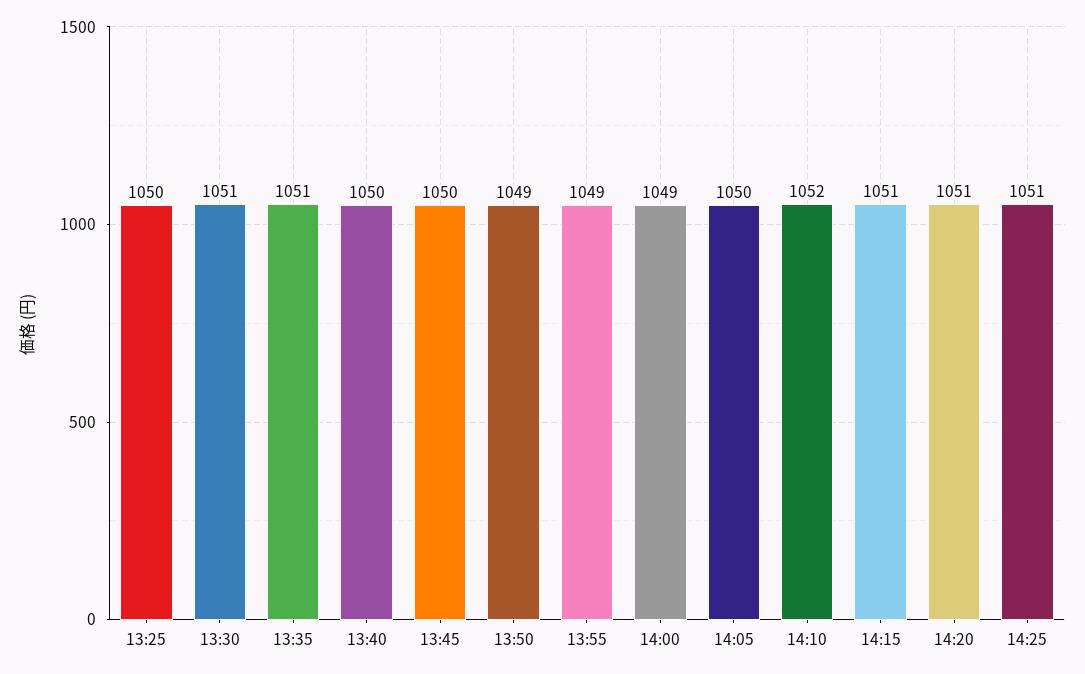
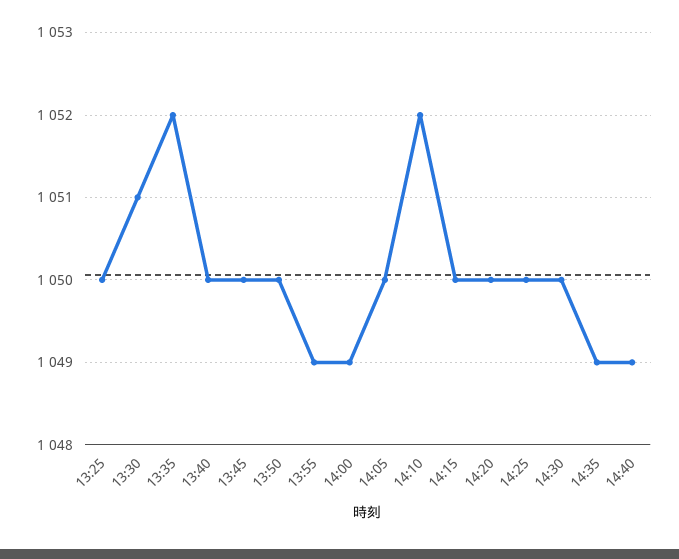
13:35: 1051 -> 1052
13:50: 1049 -> 1050
14:15: 1051 -> 1050
14:20: 1051 -> 1050
14:25: 1051 -> 1050
14:30: none -> 1050
14:35: none -> 1049
14:40: none -> 1049

